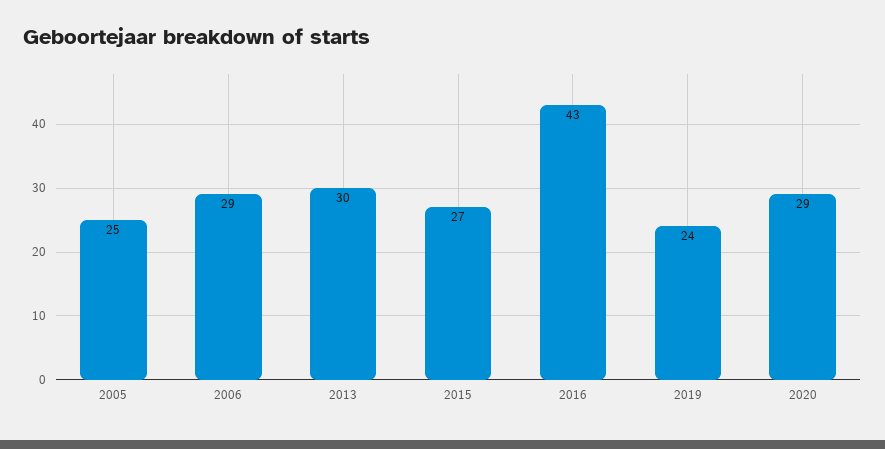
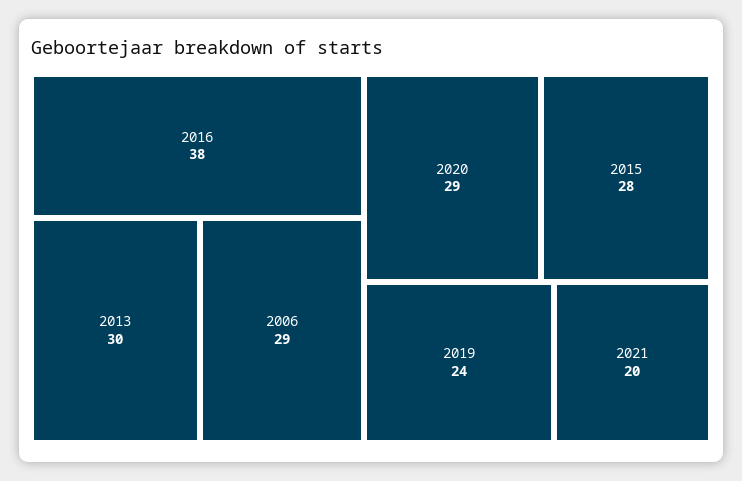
2005: 25 -> none
2015: 27 -> 28
2016: 43 -> 38
2021: none -> 20

